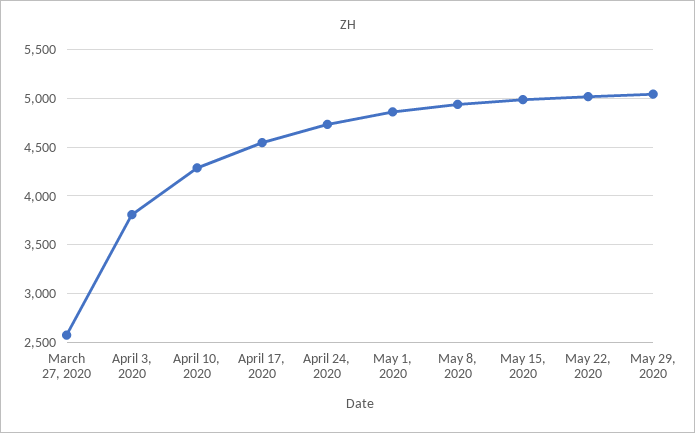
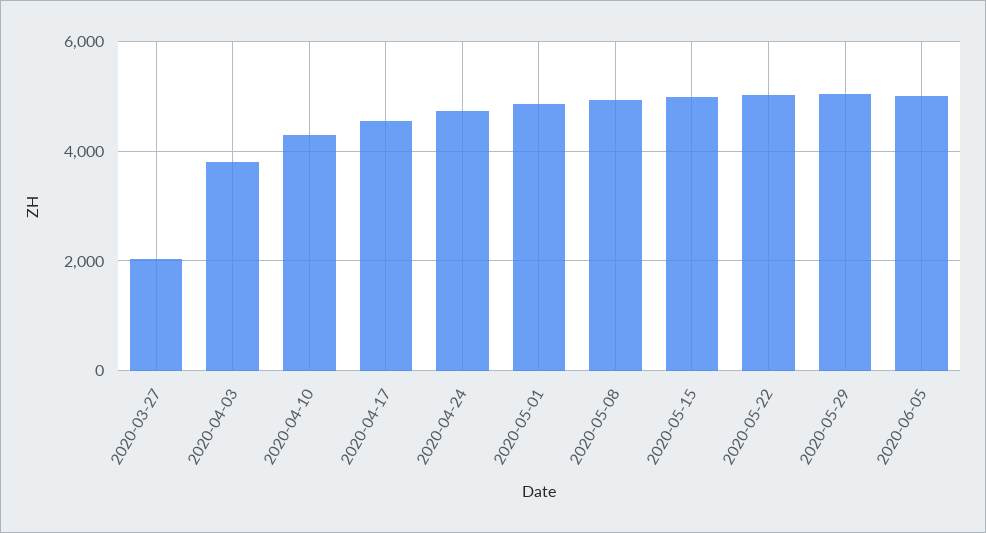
March 27, 2020: 2600 -> 2000
2020-06-05: none -> 5000

